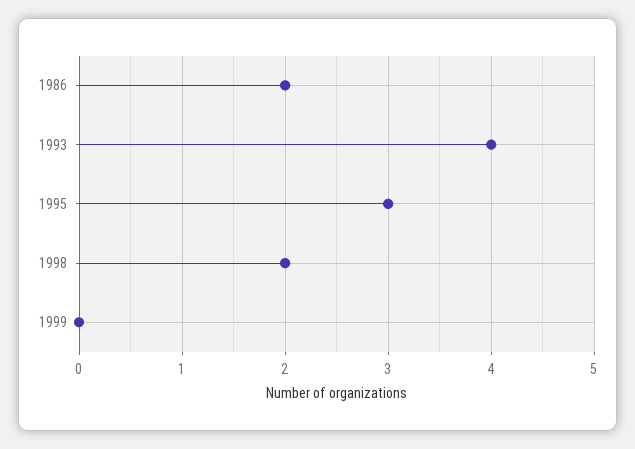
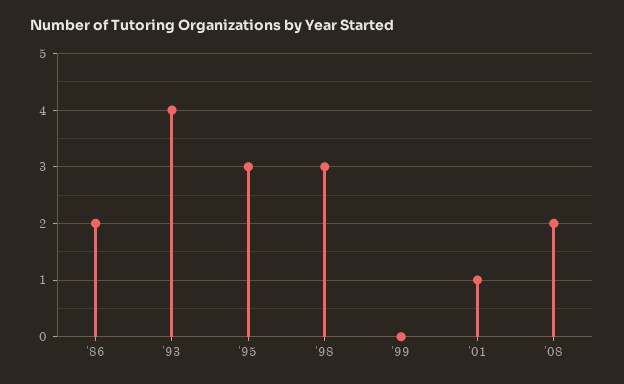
1998: 2 -> 3
'01: none -> 1
'08: none -> 2

